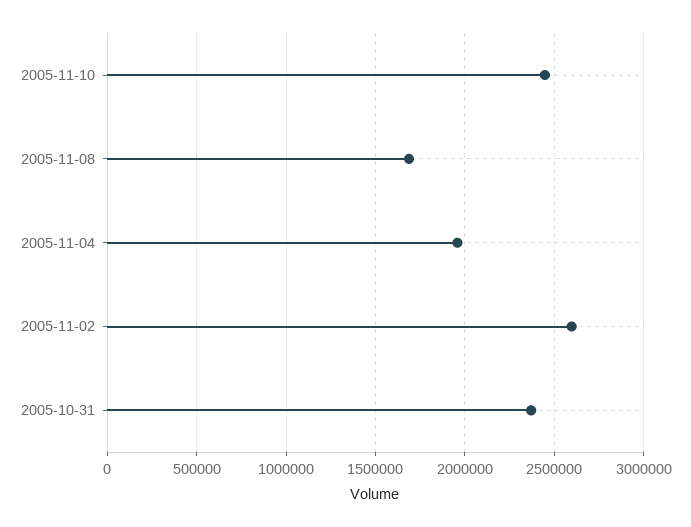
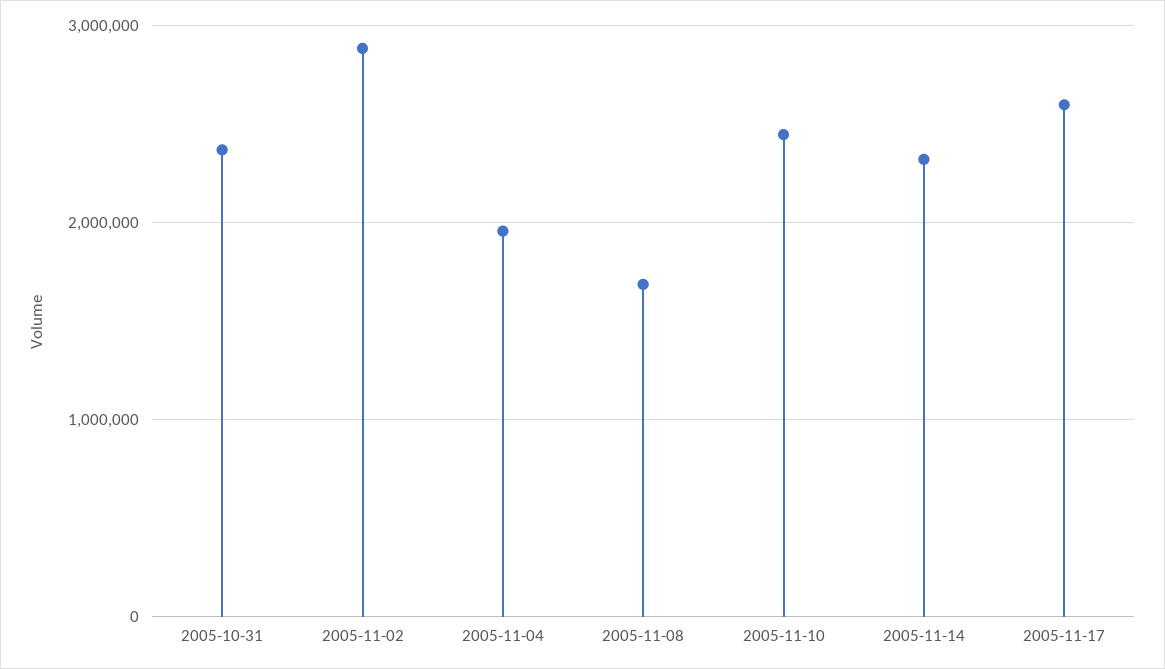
2005-11-02: 2600000 -> 2900000
2005-11-14: none -> 2300000
2005-11-17: none -> 2600000

